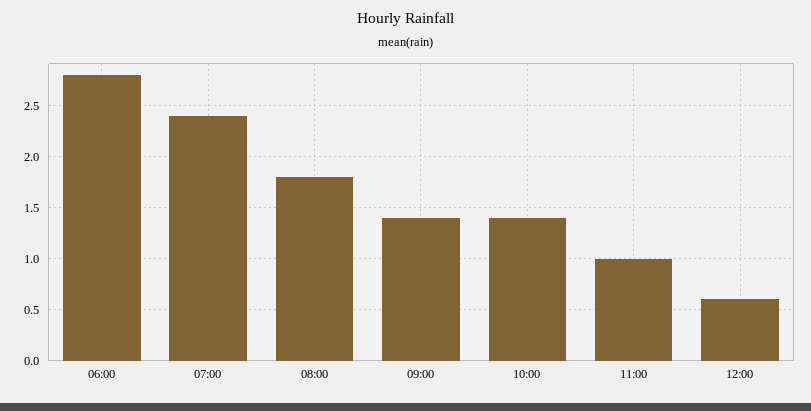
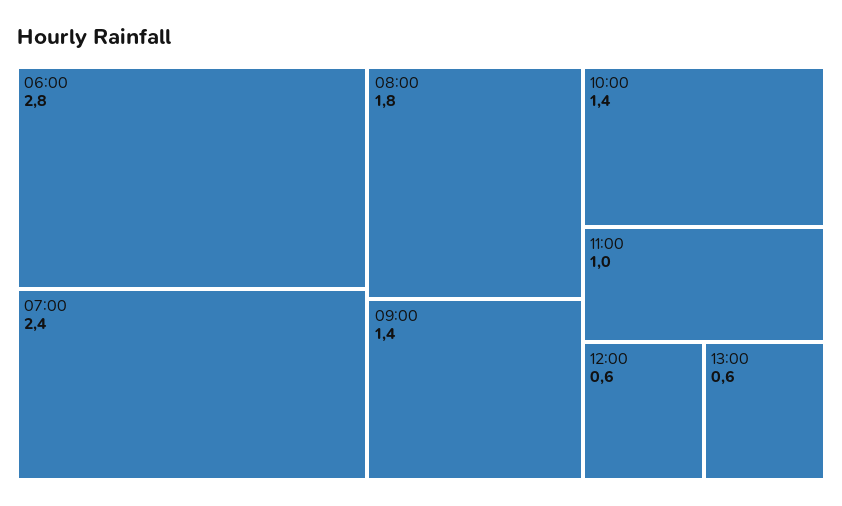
13:00: none -> 0.6

